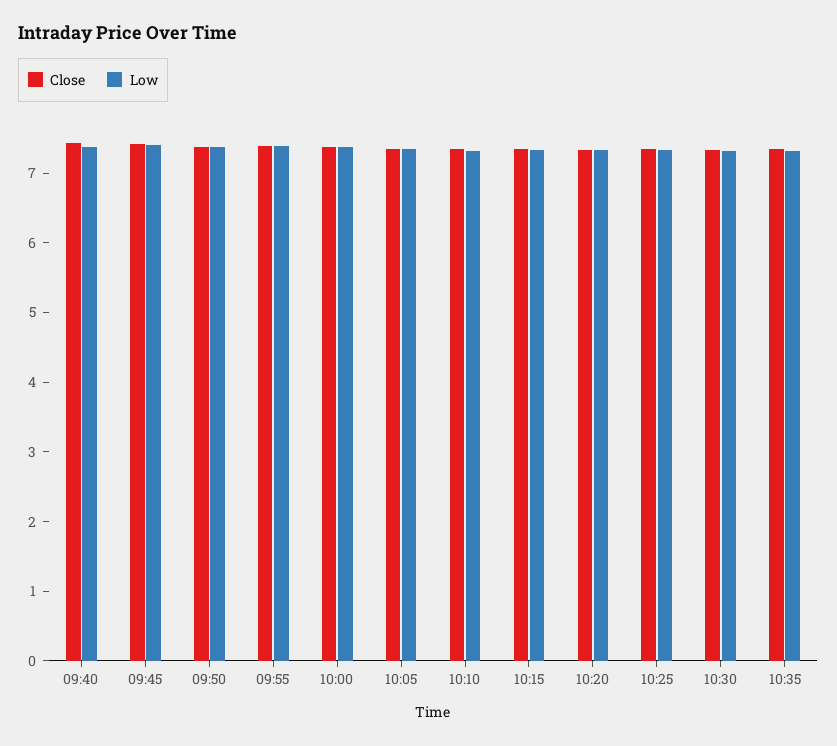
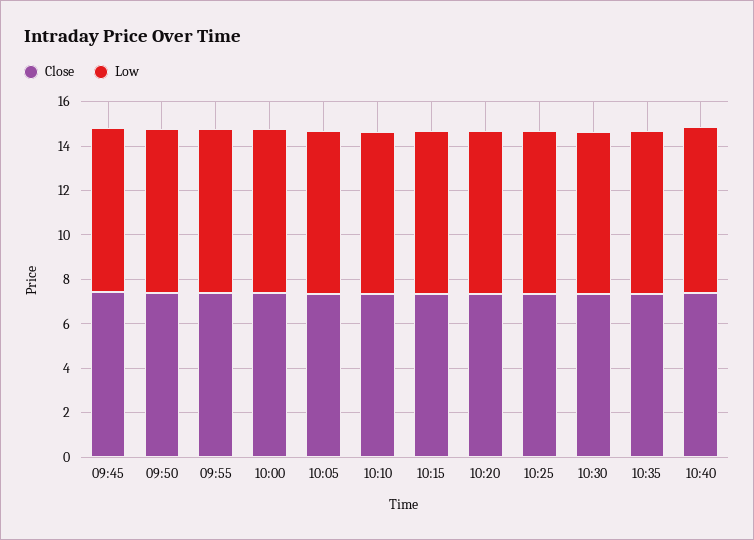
Close, 09:40: 7.4 -> none
Low, 09:40: 7.4 -> none
Close, 10:40: none -> 7.5
Low, 10:40: none -> 7.5

